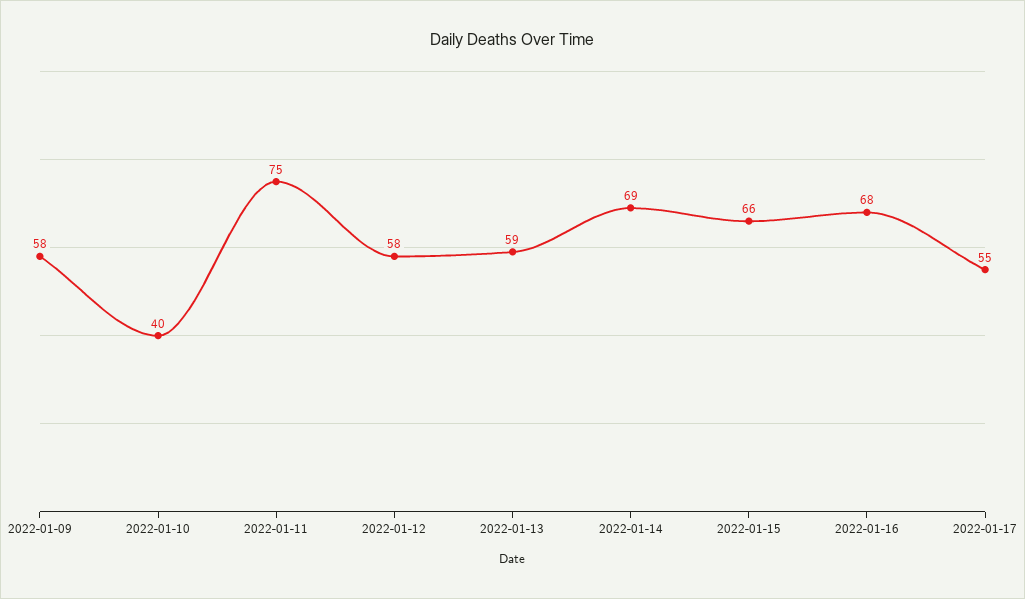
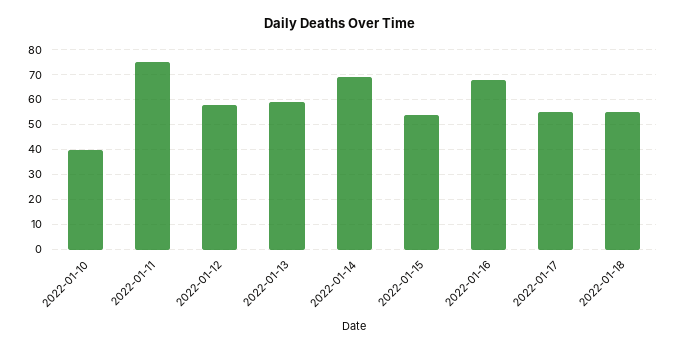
2022-01-09: 58 -> none
2022-01-15: 66 -> 55
2022-01-18: none -> 55

